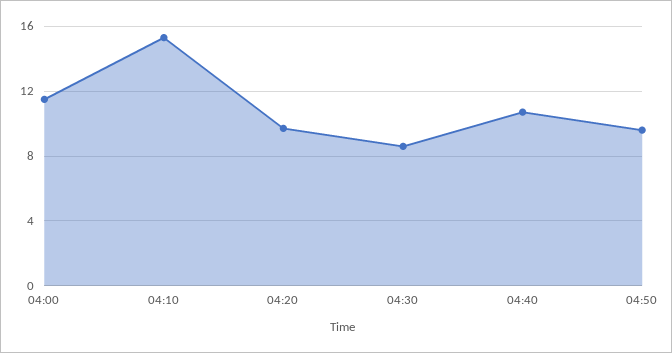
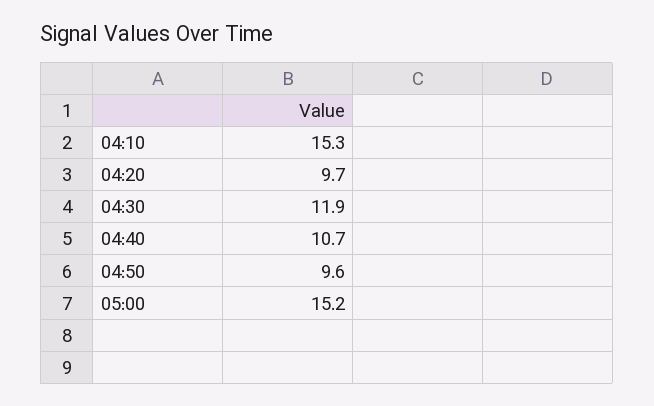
04:00: 11.5 -> none
04:30: 8.5 -> 11.9
05:00: none -> 15.2

